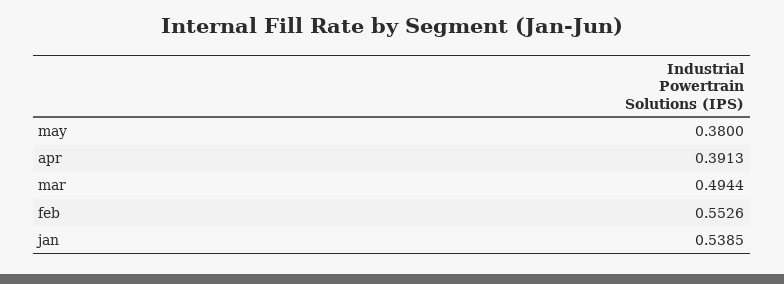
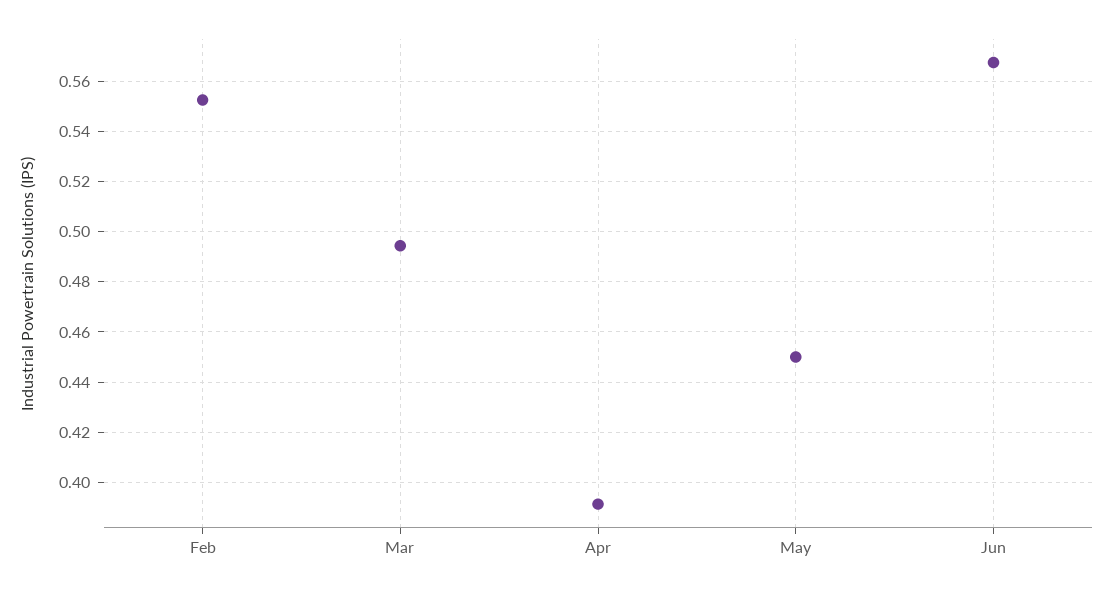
may: 0.38 -> 0.45
jan: 0.5385 -> none
Jun: none -> 0.5675

